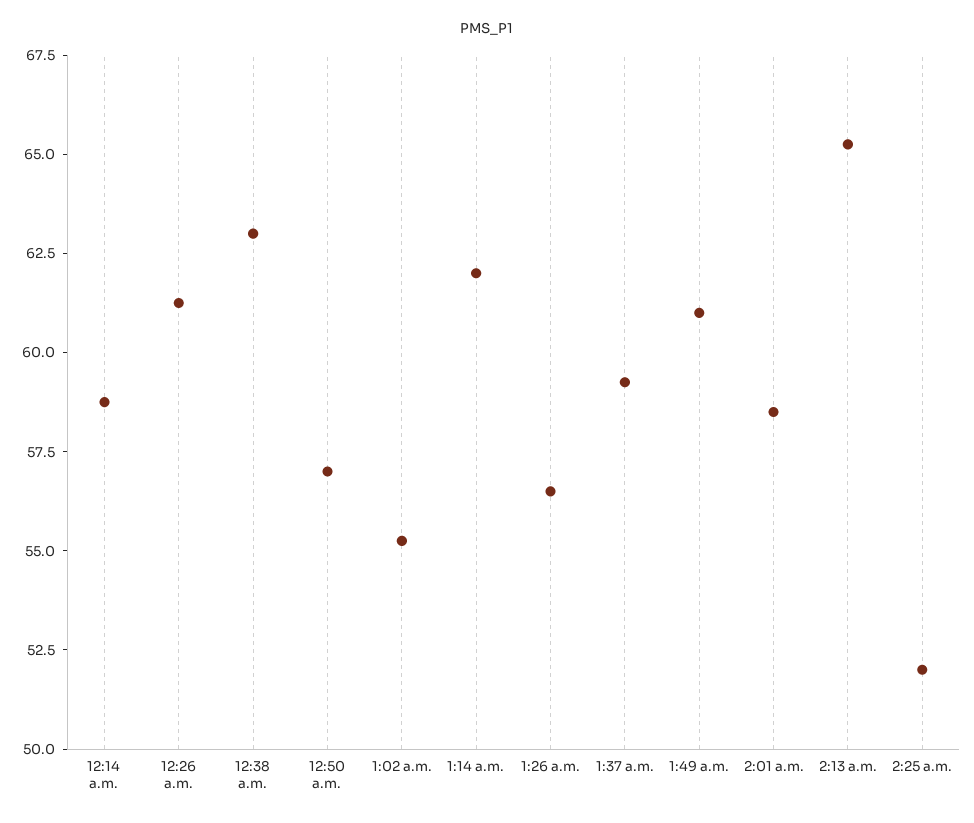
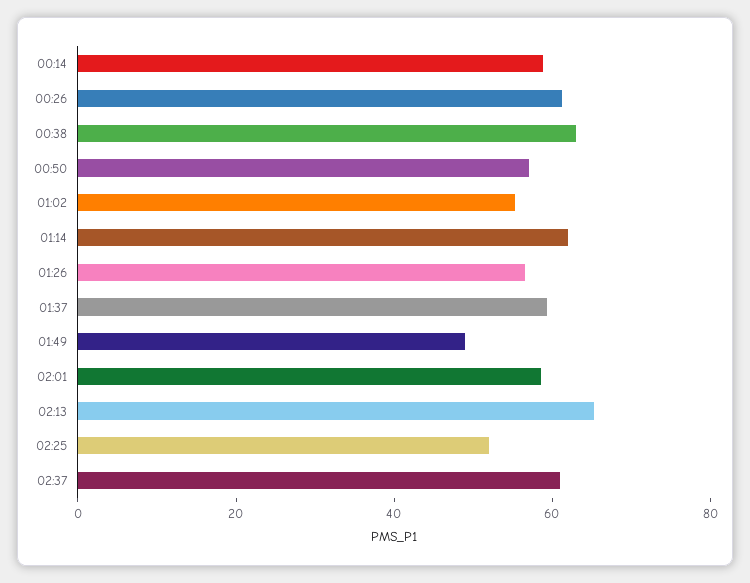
1:49 a.m.: 61 -> 50
02:37: none -> 60

